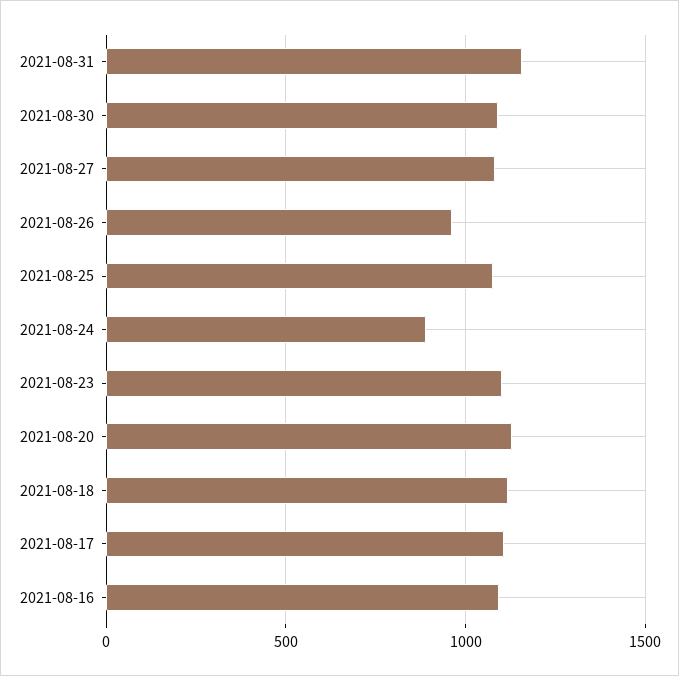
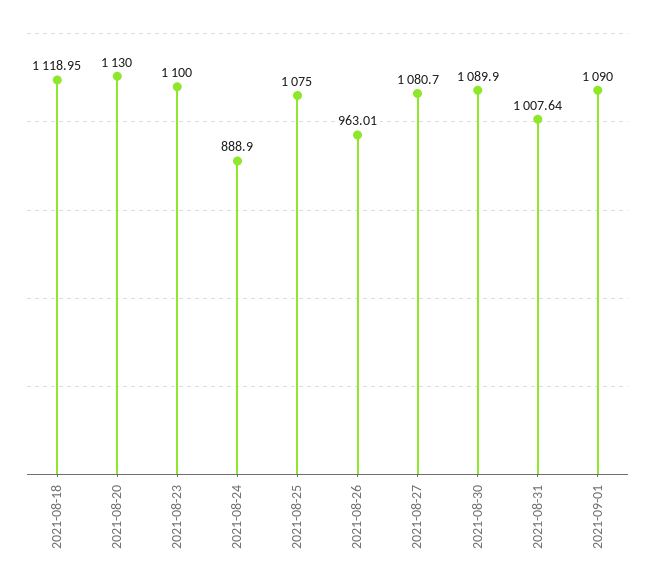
2021-08-31: 1150 -> 1007.64
2021-08-17: 1100 -> none
2021-08-16: 1100 -> none
2021-09-01: none -> 1090

